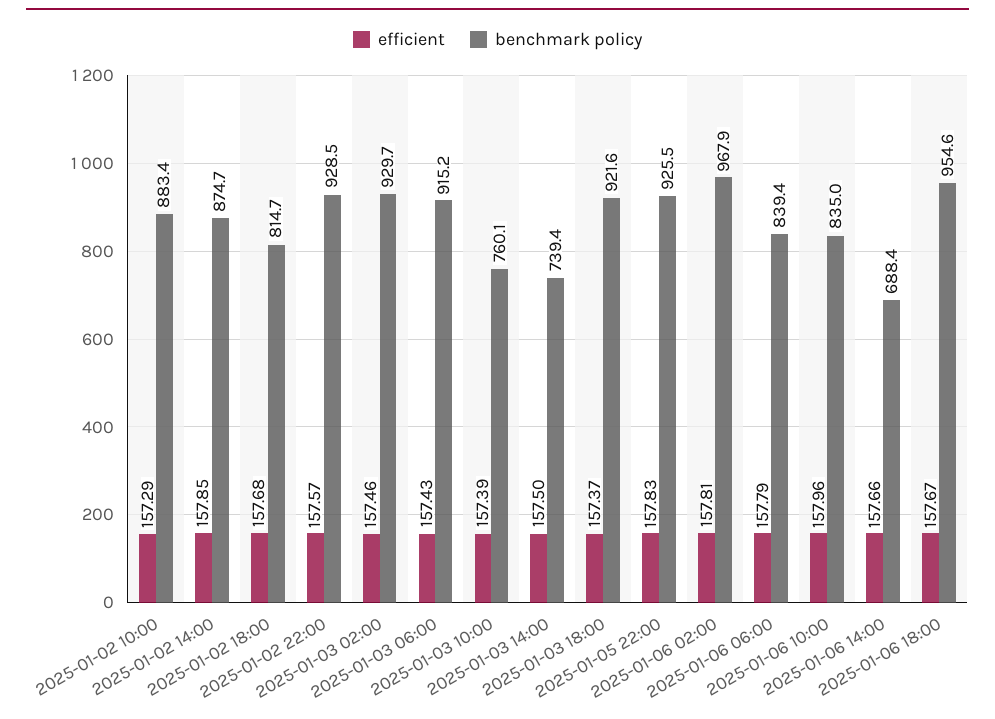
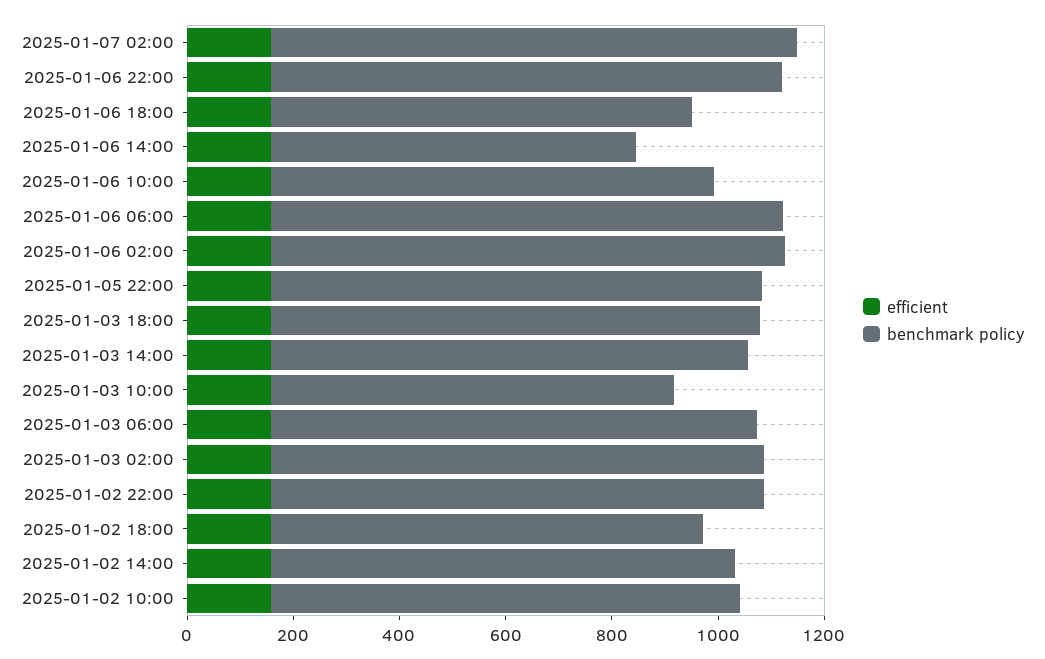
benchmark policy, 2025-01-03 14:00: 739.4 -> 900
benchmark policy, 2025-01-06 06:00: 839.4 -> 950
benchmark policy, 2025-01-06 18:00: 954.6 -> 800
efficient, 2025-01-07 02:00: none -> 150
benchmark policy, 2025-01-07 02:00: none -> 1000
efficient, 2025-01-06 22:00: none -> 150
benchmark policy, 2025-01-06 22:00: none -> 950

